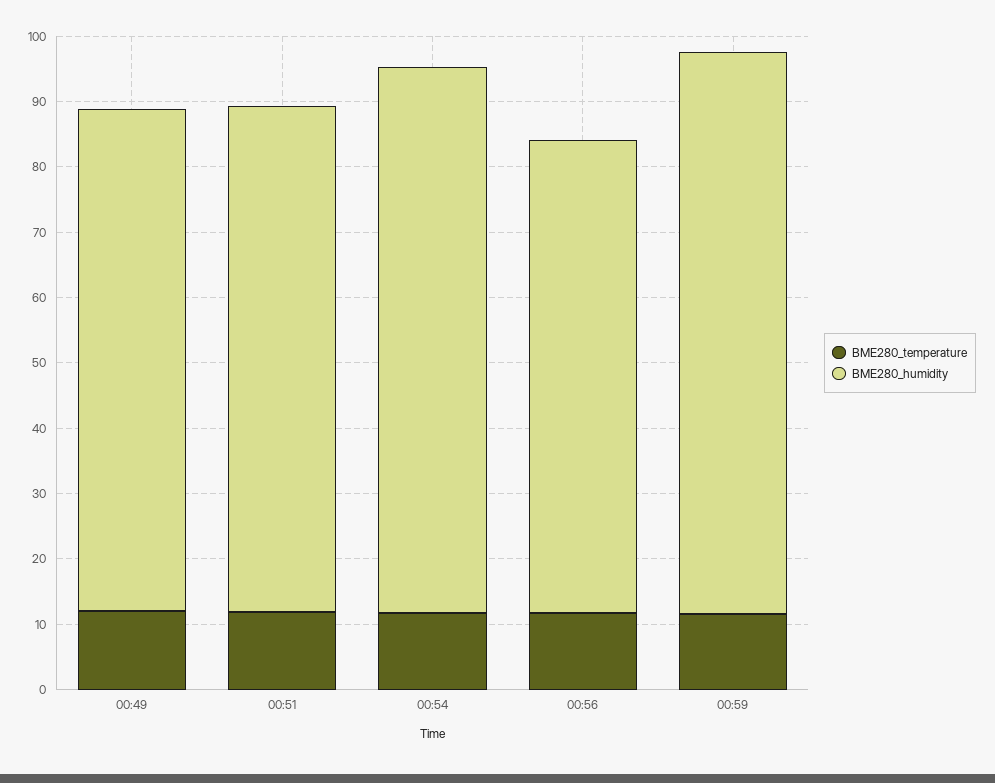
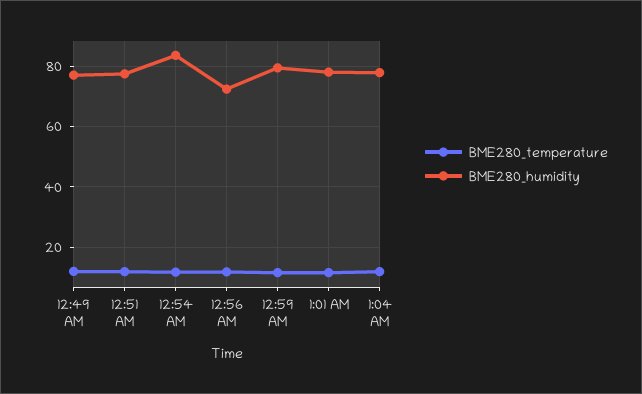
BME280_humidity, 00:59: 86 -> 80
BME280_temperature, 1:01 AM: none -> 12
BME280_humidity, 1:01 AM: none -> 78
BME280_temperature, 1:04 AM: none -> 12
BME280_humidity, 1:04 AM: none -> 78

